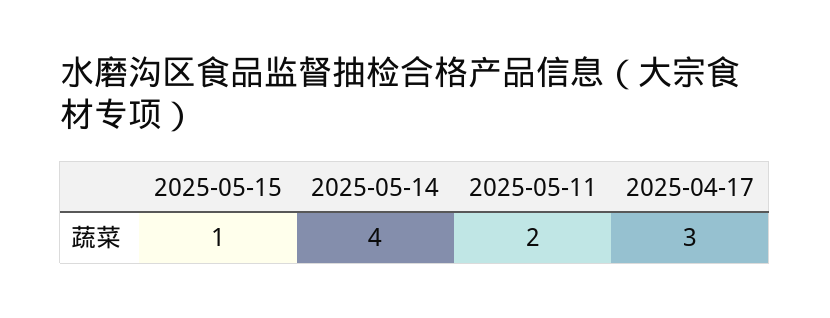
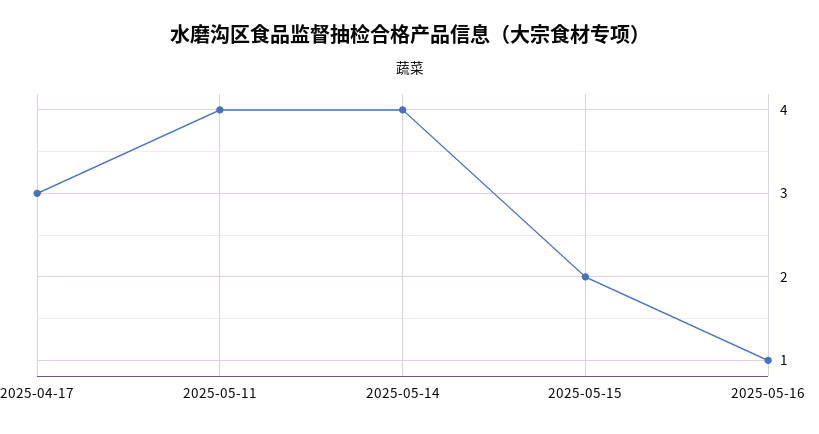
2025-05-15: 1 -> 2
2025-05-11: 2 -> 4
2025-05-16: none -> 1

